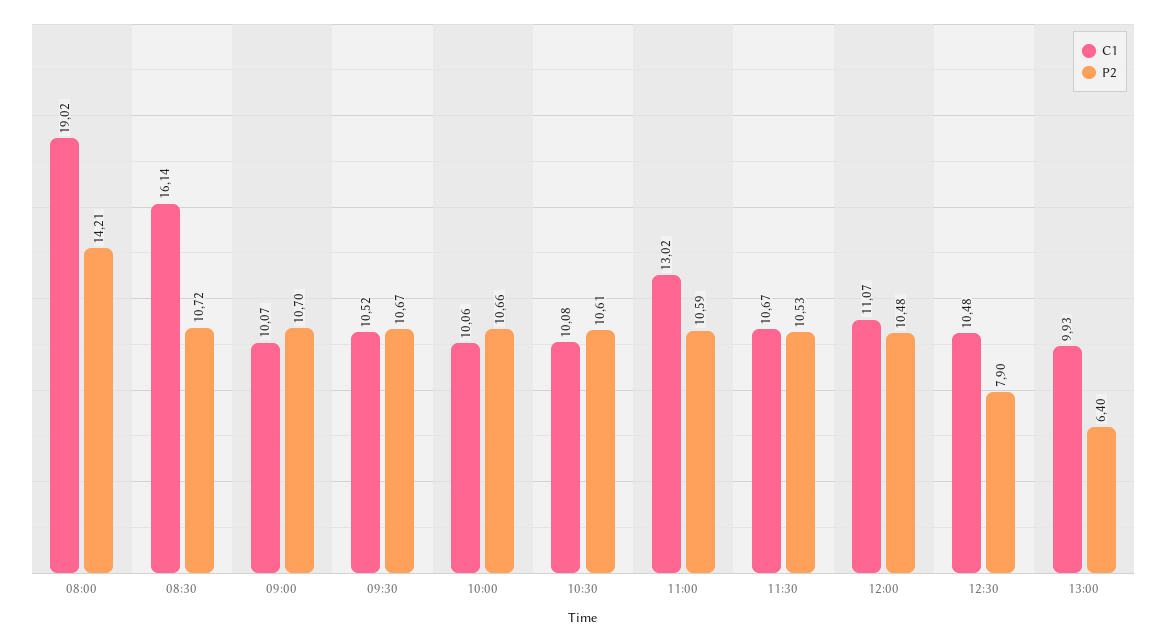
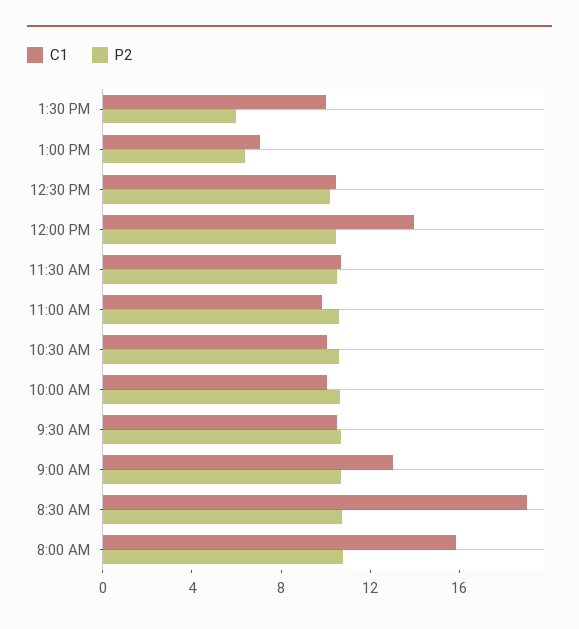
C1, 08:00: 19.02 -> 16
P2, 08:00: 14.21 -> 11
C1, 08:30: 16.14 -> 19
C1, 09:00: 10.07 -> 13
C1, 11:00: 13.02 -> 10
C1, 12:00: 11.07 -> 14
P2, 12:30: 7.9 -> 10
C1, 13:00: 9.93 -> 7
C1, 1:30 PM: none -> 10
P2, 1:30 PM: none -> 6

